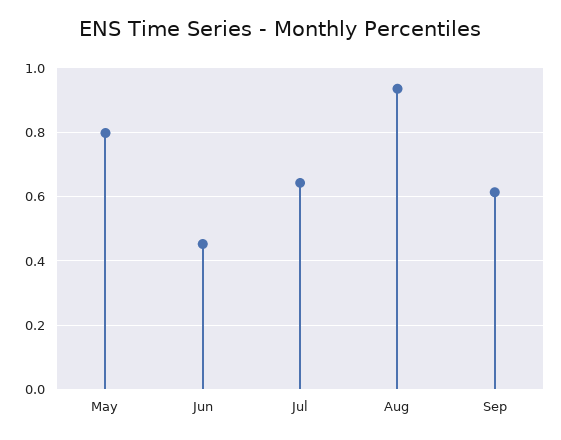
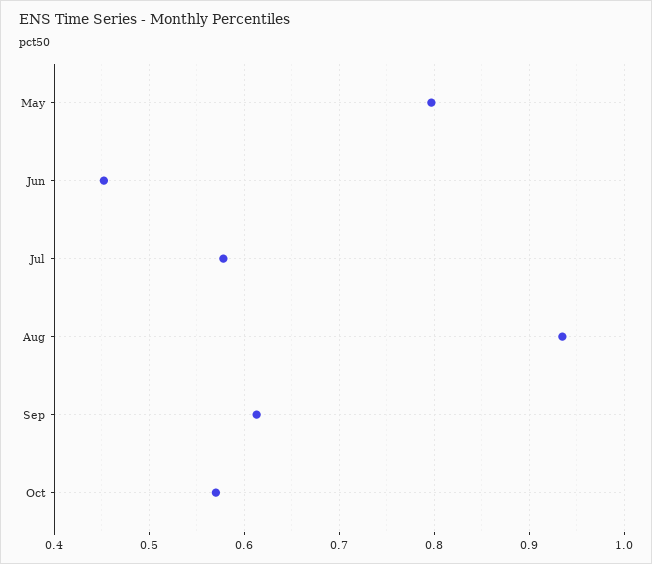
Jul: 0.64 -> 0.58
Oct: none -> 0.57

